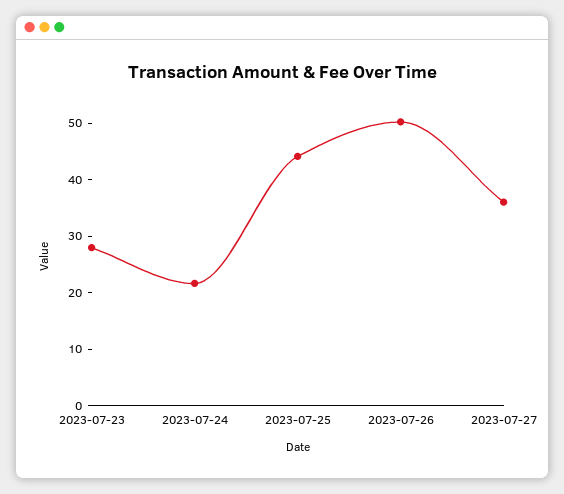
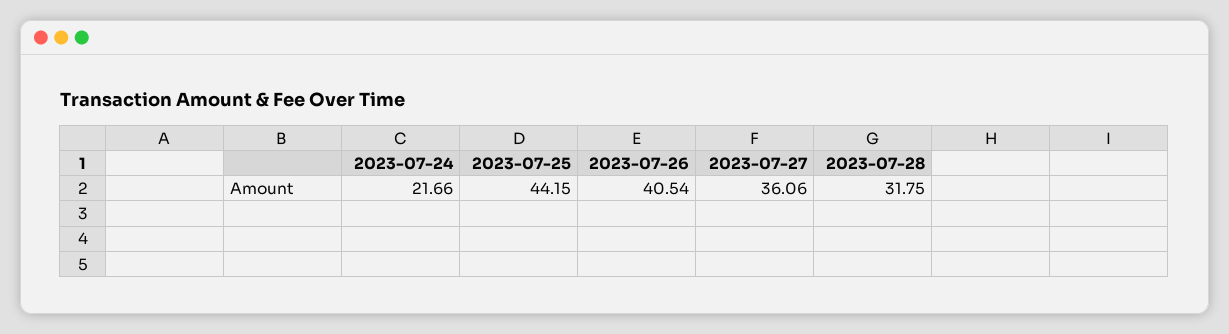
2023-07-23: 28 -> none
2023-07-26: 50 -> 40.54
2023-07-28: none -> 31.75

